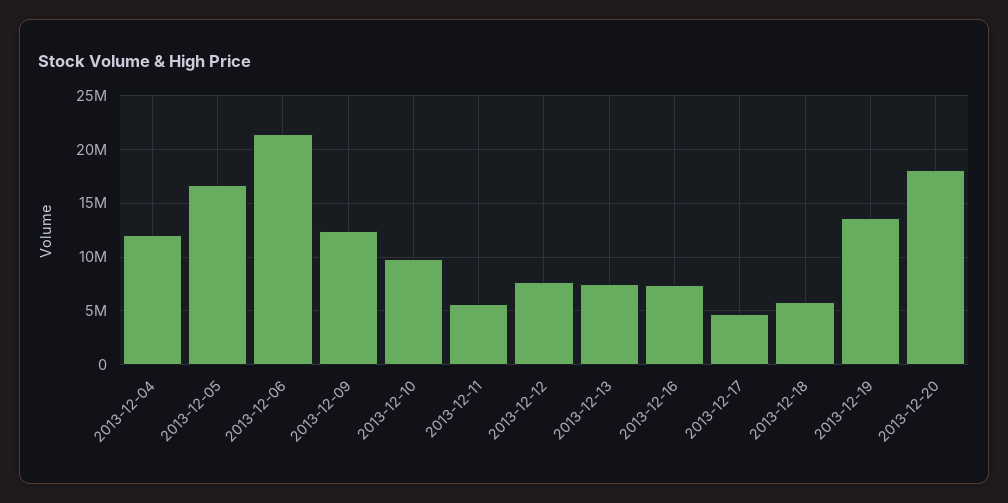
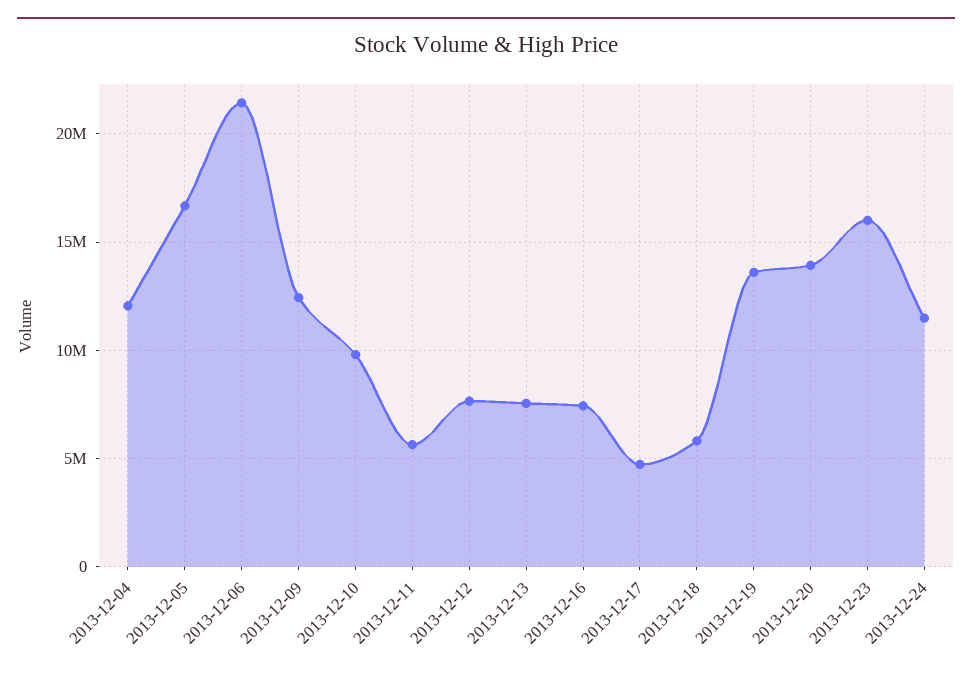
2013-12-20: 18000000 -> 14000000
2013-12-23: none -> 16000000
2013-12-24: none -> 11500000

